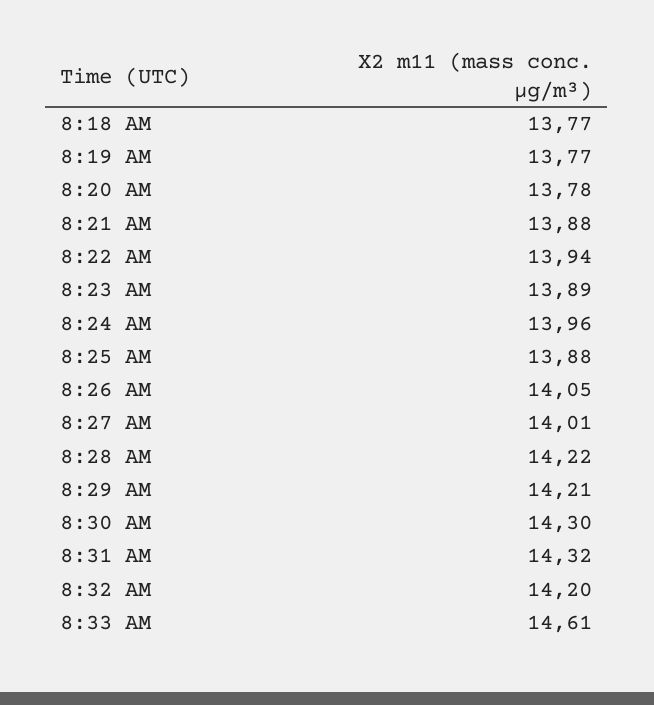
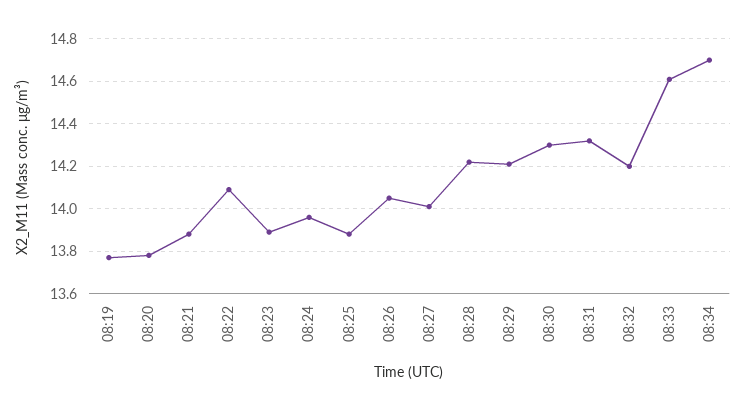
8:18 AM: 13.77 -> none
8:22 AM: 13.94 -> 14.1
08:34: none -> 14.7

